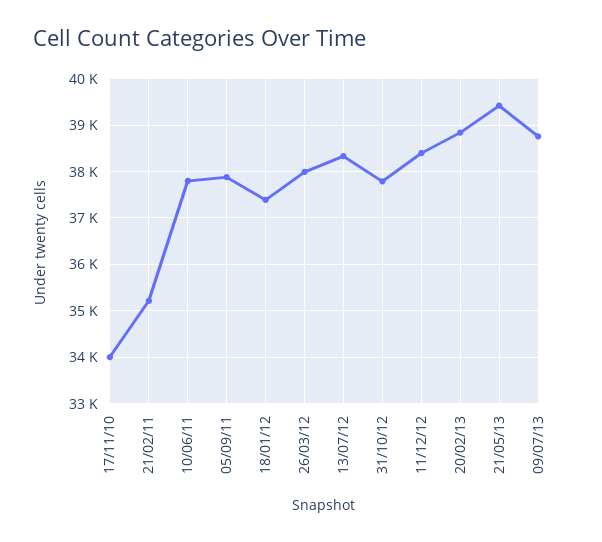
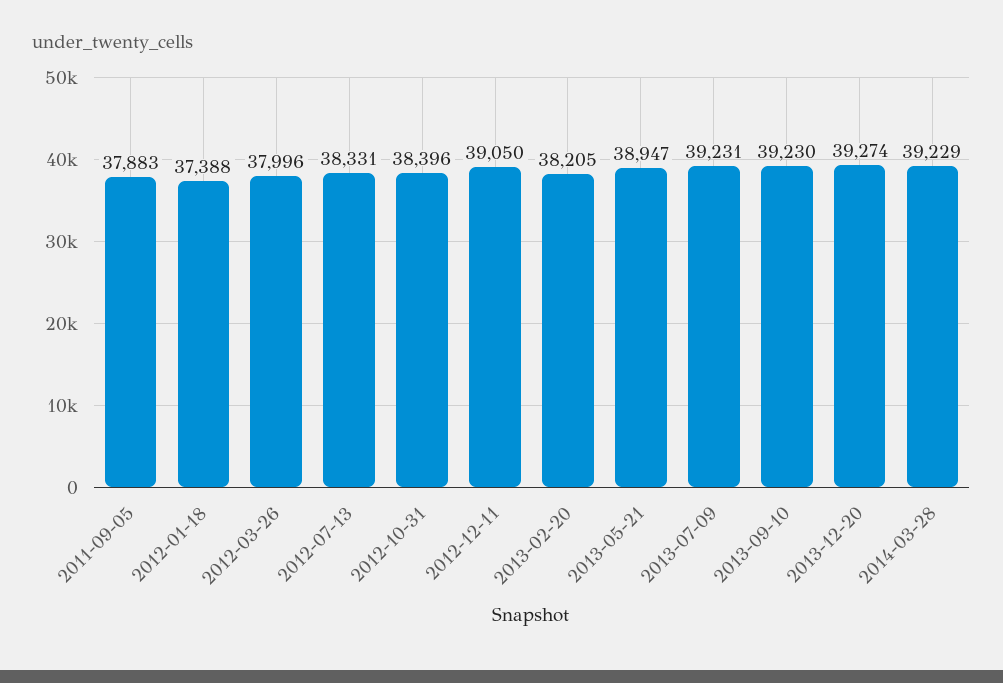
17/11/10: 34000 -> none
21/02/11: 35200 -> none
10/06/11: 37800 -> none
31/10/12: 37800 -> 38396
11/12/12: 38400 -> 39050
20/02/13: 38800 -> 38205
21/05/13: 39400 -> 38947
09/07/13: 38800 -> 39231
2013-09-10: none -> 39230
2013-12-20: none -> 39274
2014-03-28: none -> 39229

